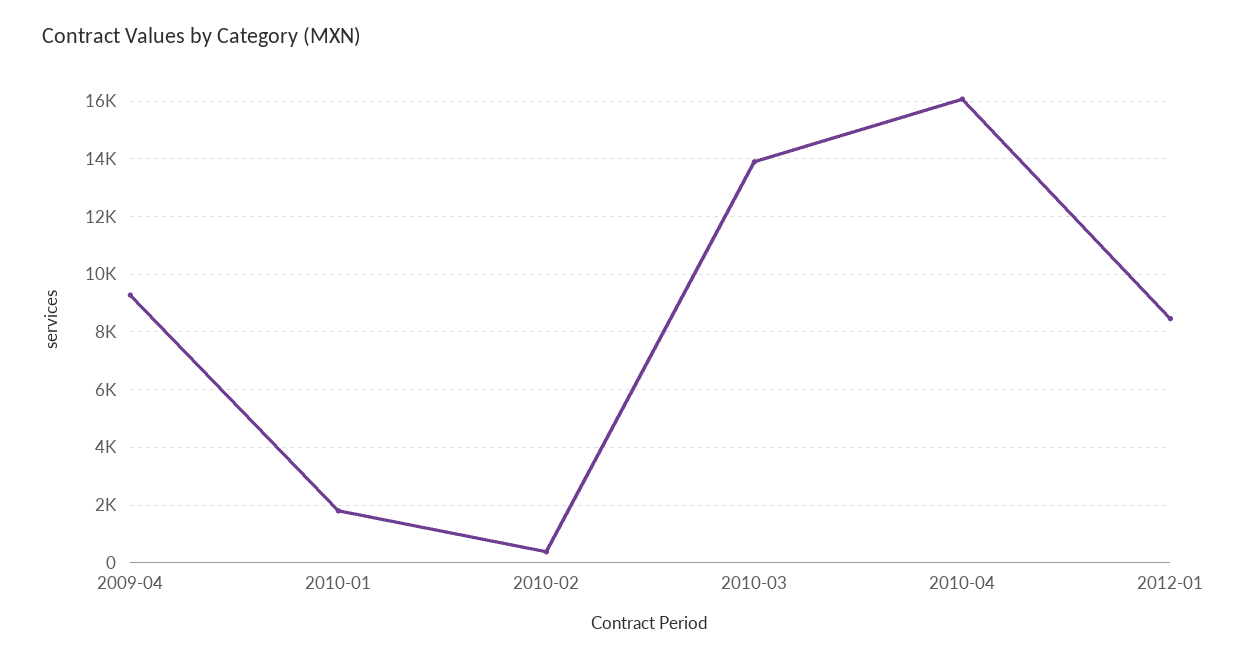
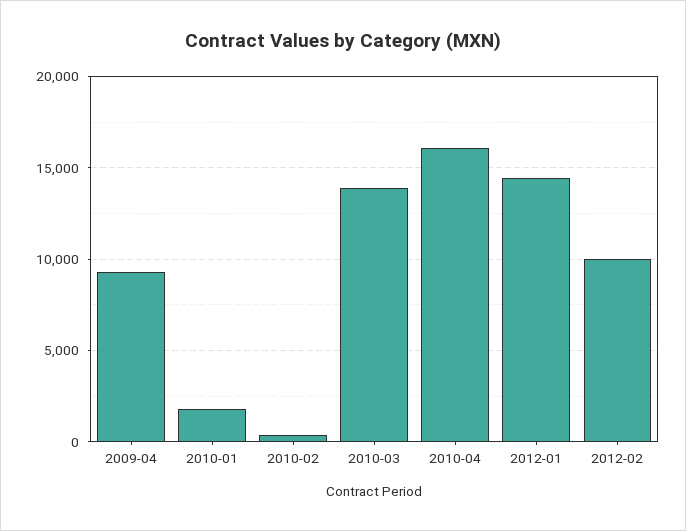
2012-01: 8500 -> 14500
2012-02: none -> 10000

